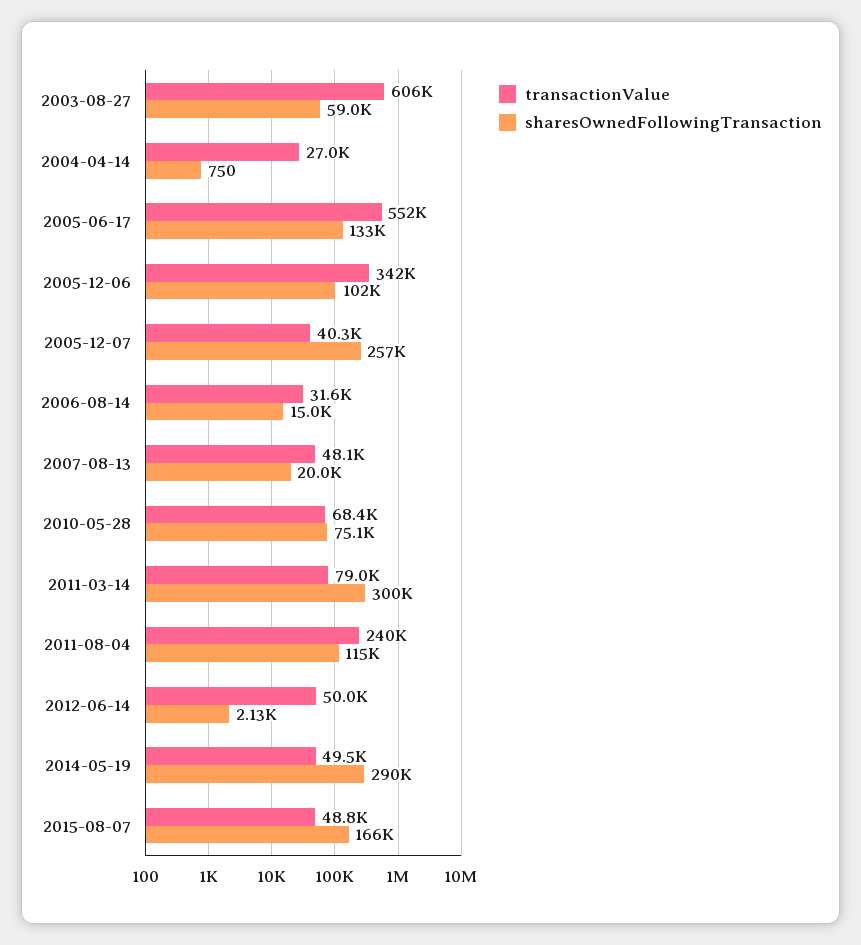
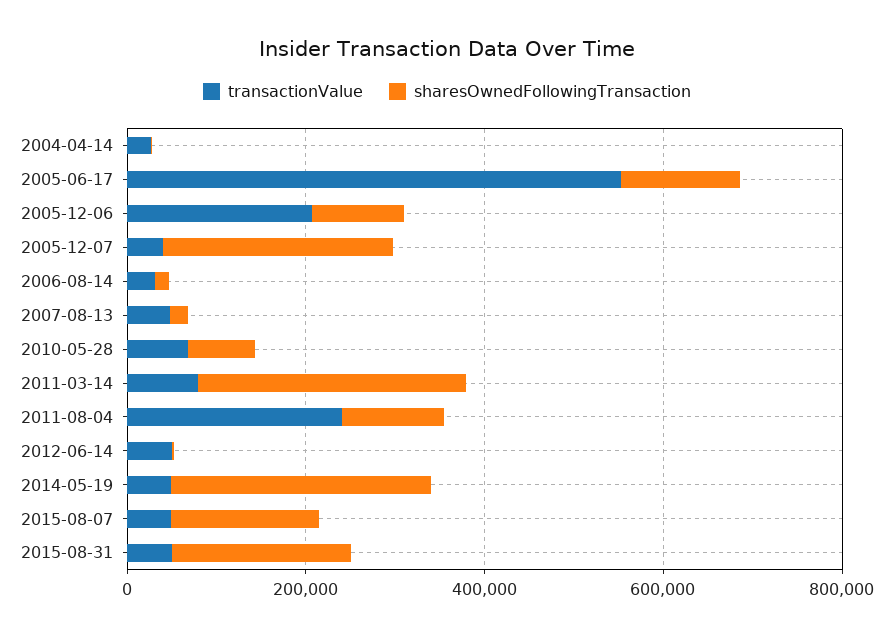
transactionValue, 2003-08-27: 606000 -> none
sharesOwnedFollowingTransaction, 2003-08-27: 59000 -> none
transactionValue, 2005-12-06: 342000 -> 200000
transactionValue, 2015-08-31: none -> 50000
sharesOwnedFollowingTransaction, 2015-08-31: none -> 200000

